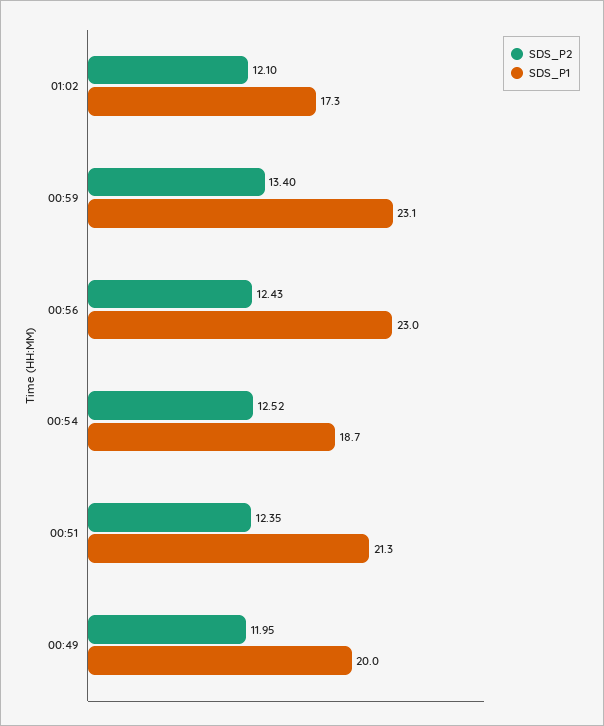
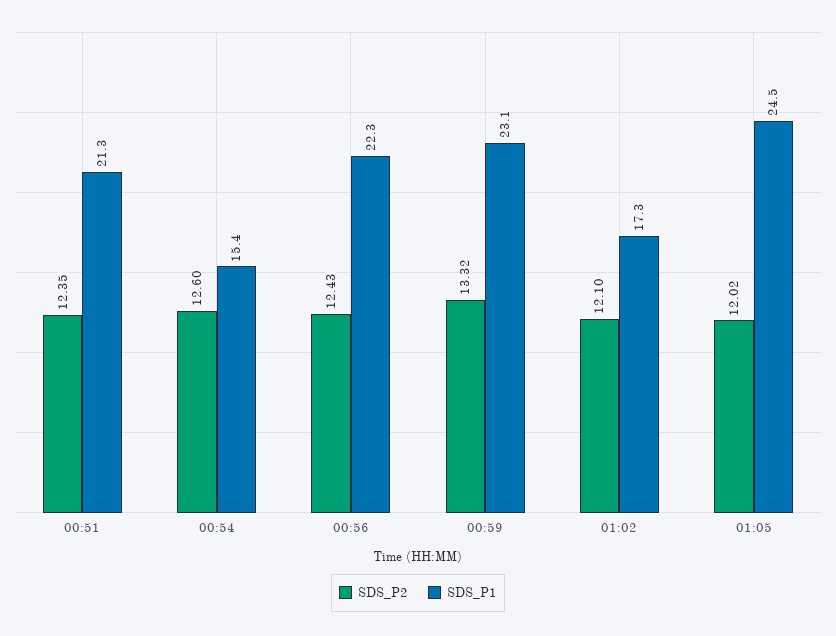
SDS_P2, 00:59: 13.4 -> 13.32
SDS_P1, 00:56: 23 -> 22.3
SDS_P2, 00:54: 12.52 -> 12.6
SDS_P1, 00:54: 18.7 -> 15.4
SDS_P2, 00:49: 11.95 -> none
SDS_P1, 00:49: 20 -> none
SDS_P2, 01:05: none -> 12.02
SDS_P1, 01:05: none -> 24.5

